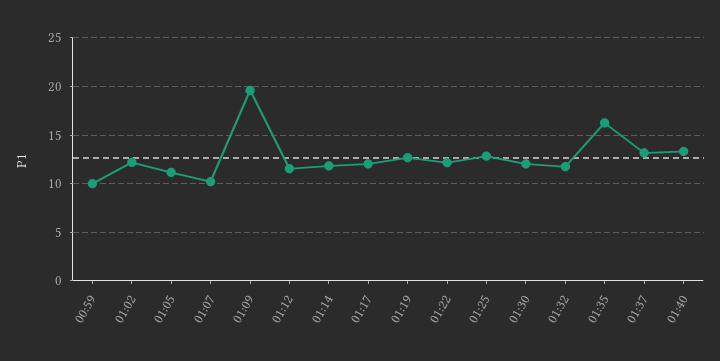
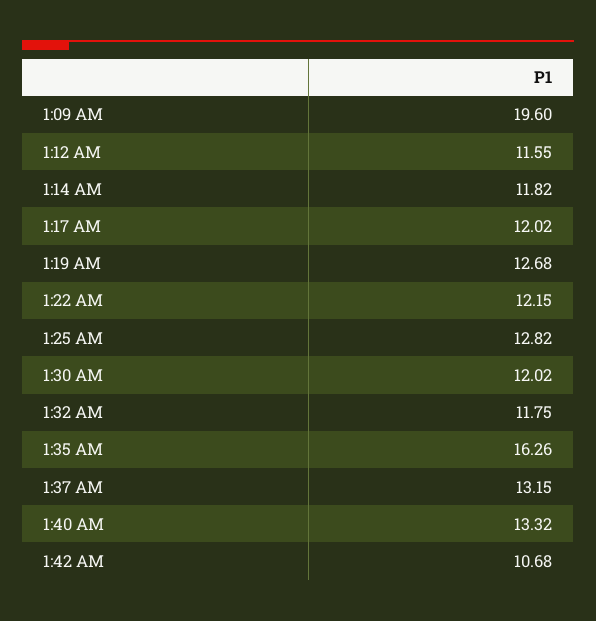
00:59: 10 -> none
01:02: 12 -> none
01:05: 11 -> none
01:07: 10 -> none
1:42 AM: none -> 10.68

